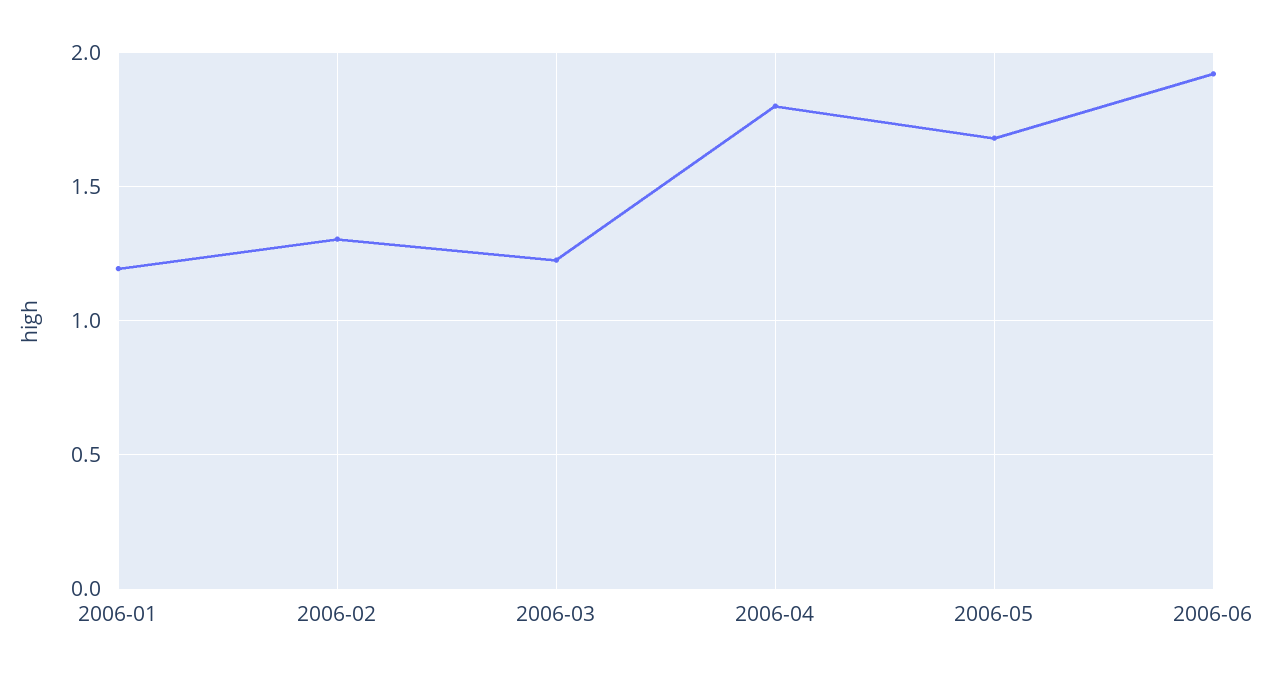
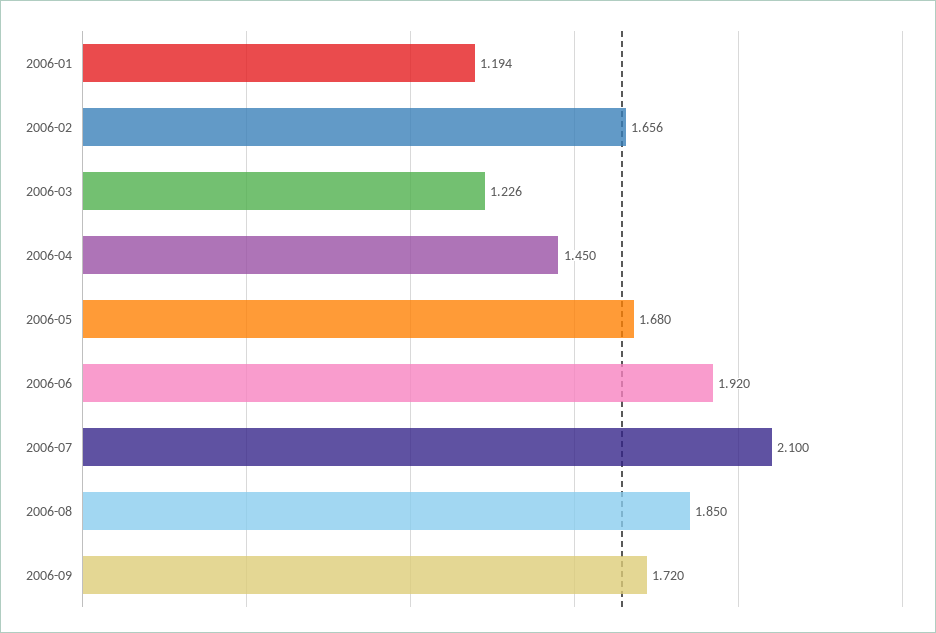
2006-02: 1.3 -> 1.656
2006-04: 1.8 -> 1.45
2006-07: none -> 2.1
2006-08: none -> 1.85
2006-09: none -> 1.72

